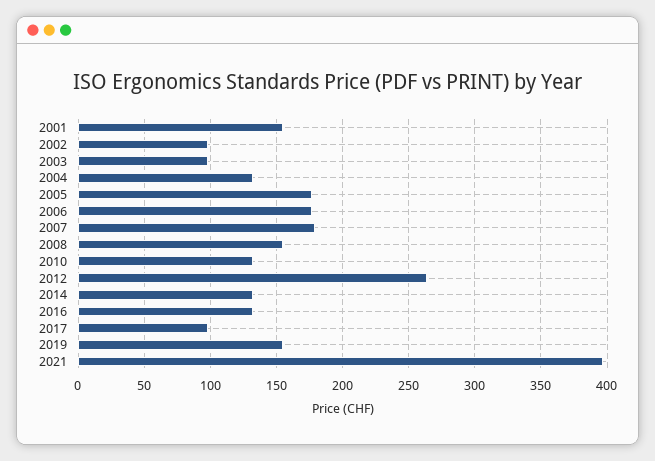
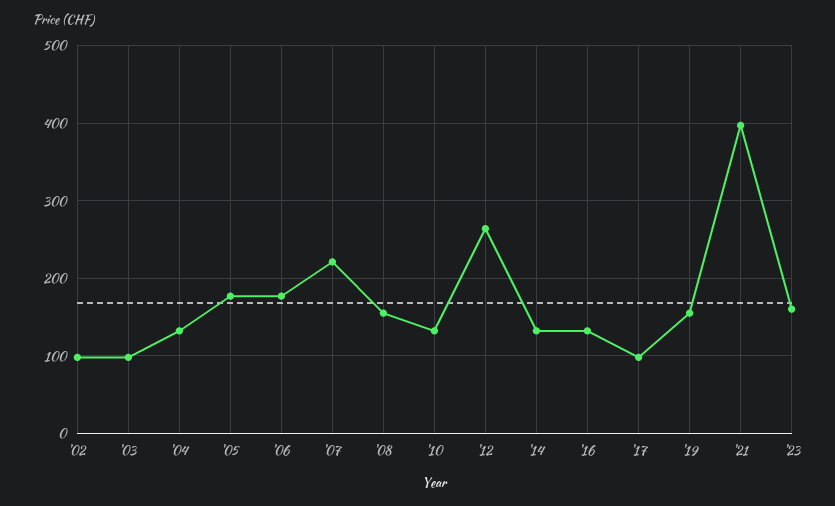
2001: 155 -> none
2007: 180 -> 220
'23: none -> 160

